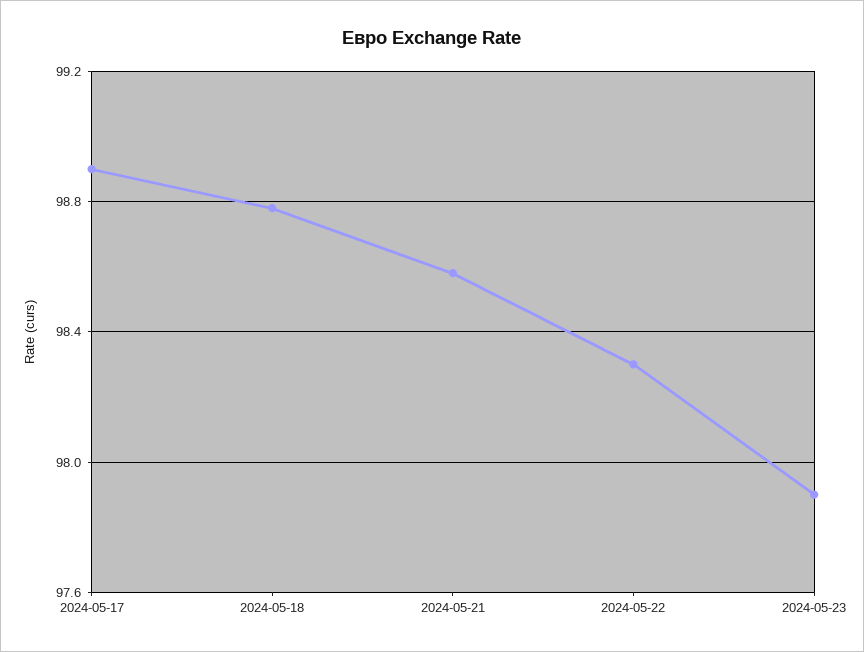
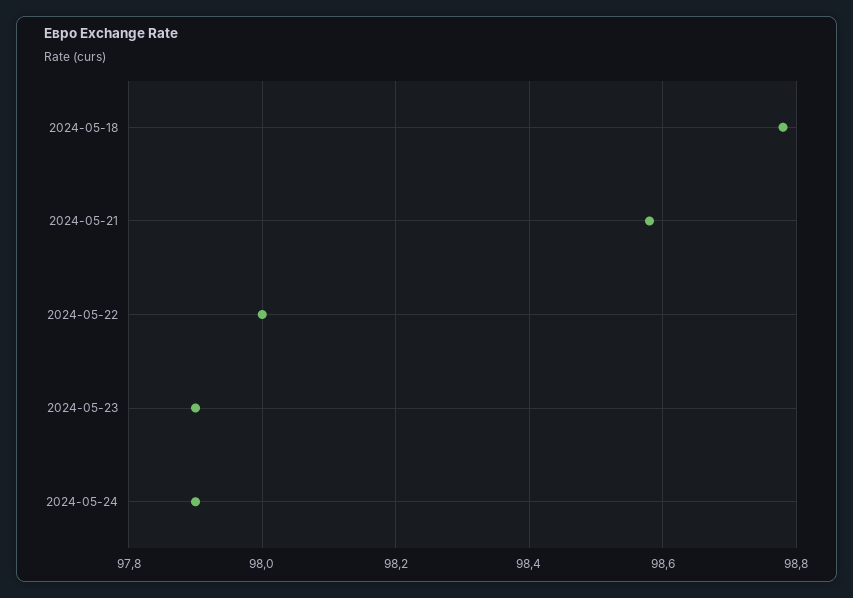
2024-05-17: 98.9 -> none
2024-05-22: 98.3 -> 98
2024-05-24: none -> 97.9

